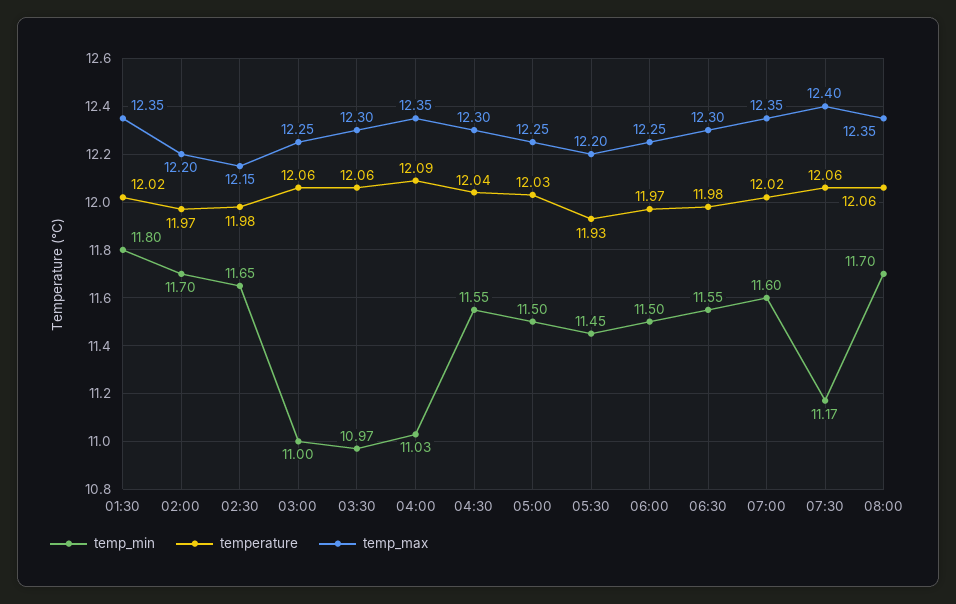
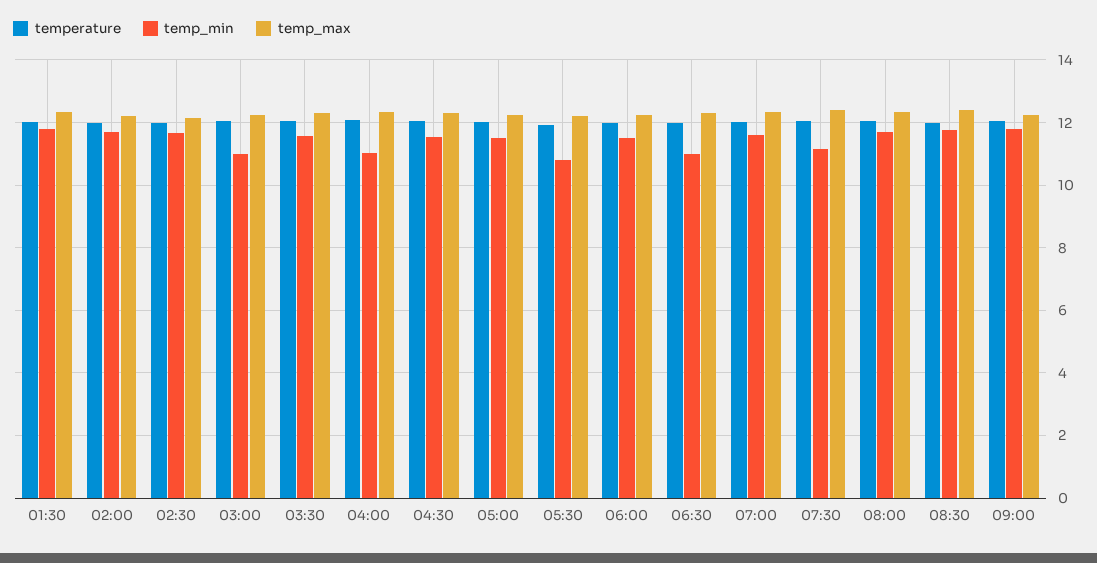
temp_min, 03:30: 10.97 -> 11.6
temp_min, 05:30: 11.45 -> 10.8
temp_min, 06:30: 11.55 -> 11
temperature, 08:30: none -> 12
temp_min, 08:30: none -> 11.8
temp_max, 08:30: none -> 12.4
temperature, 09:00: none -> 12
temp_min, 09:00: none -> 11.8
temp_max, 09:00: none -> 12.2

